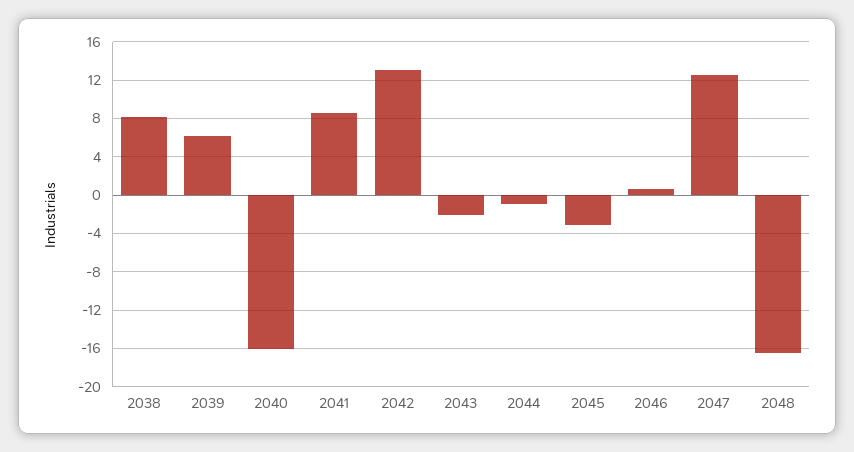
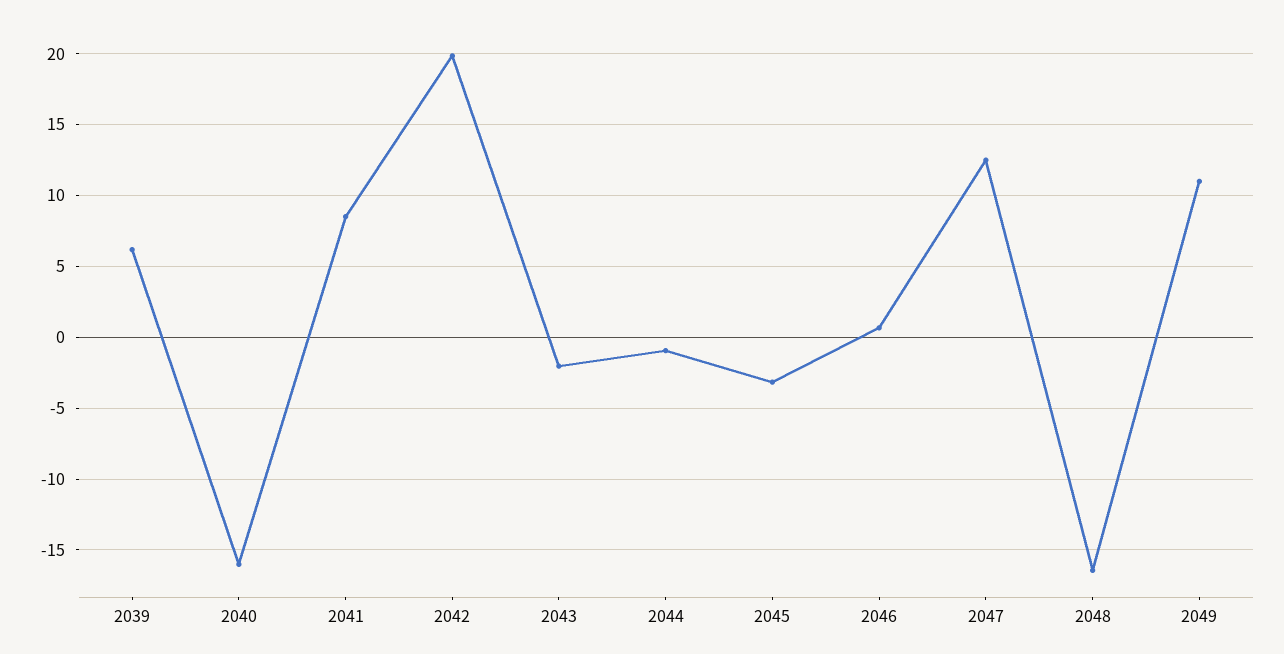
2038: 8 -> none
2042: 13 -> 20
2049: none -> 11

